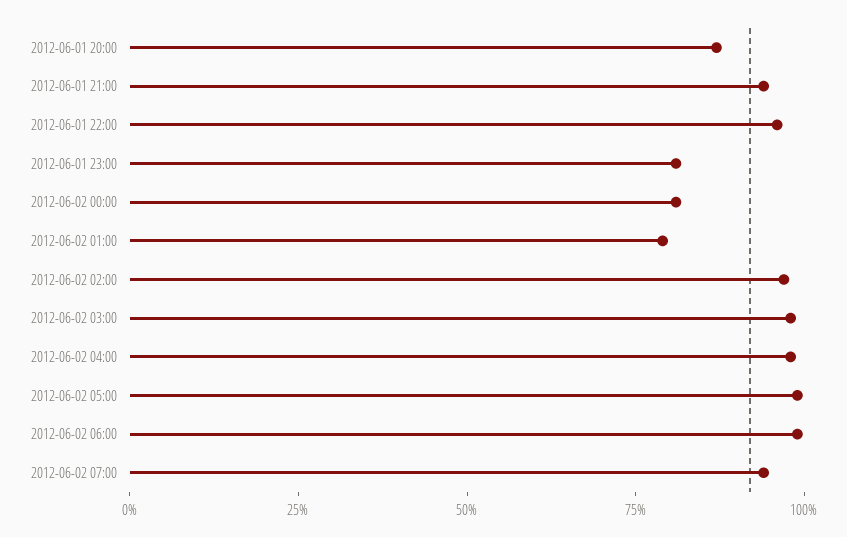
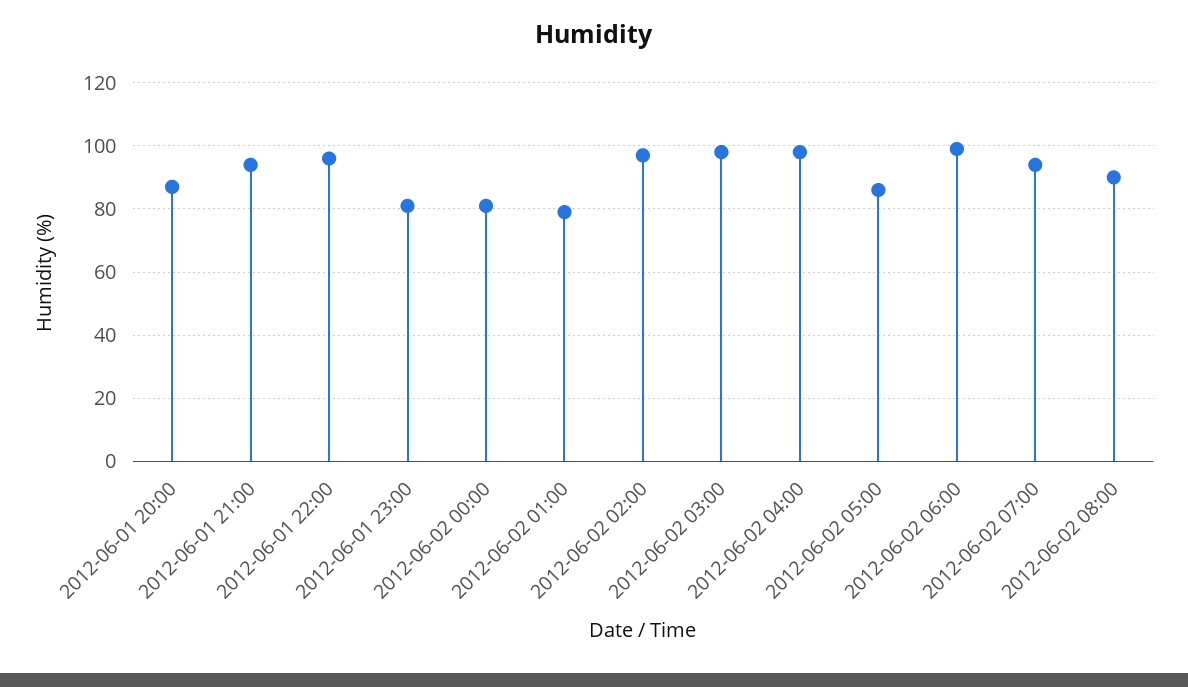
2012-06-02 05:00: 100 -> 85
2012-06-02 08:00: none -> 90

